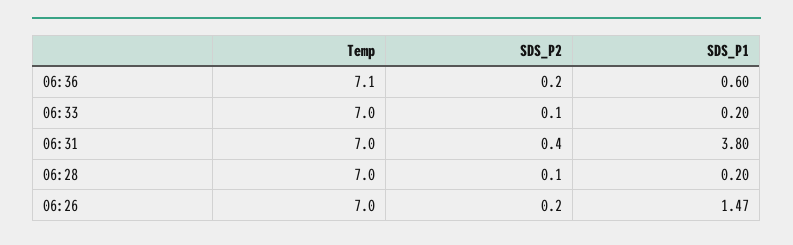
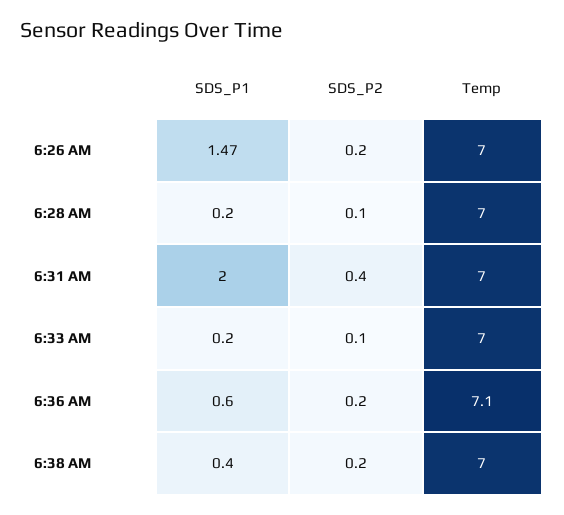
SDS_P1, 06:31: 3.8 -> 2
SDS_P1, 6:38 AM: none -> 0.4
SDS_P2, 6:38 AM: none -> 0.2
Temp, 6:38 AM: none -> 7

